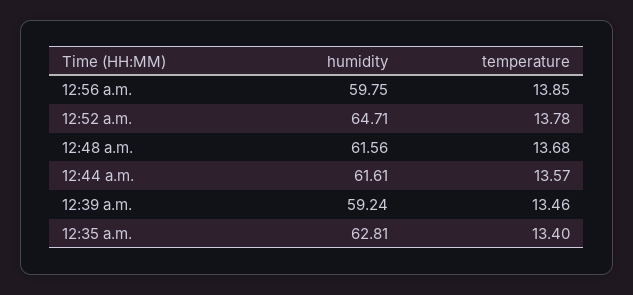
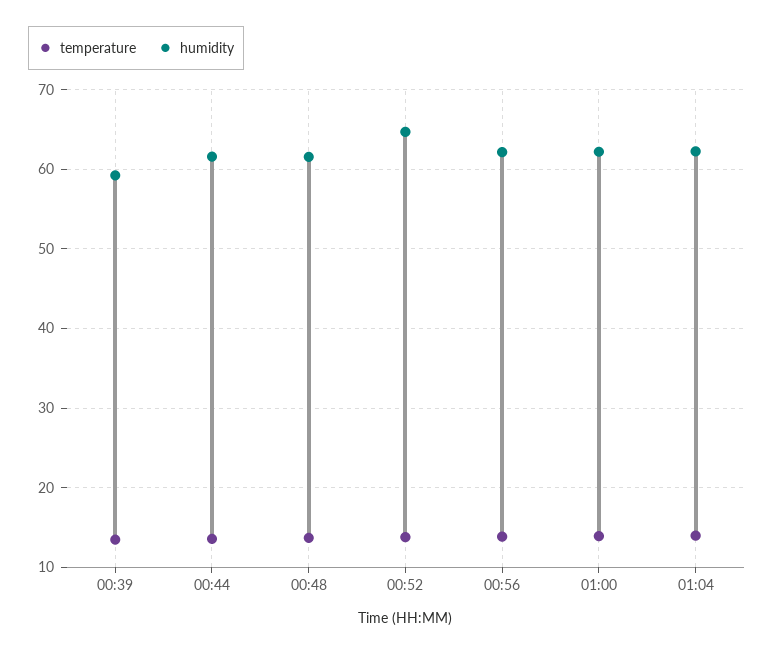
humidity, 12:56 a.m.: 59.75 -> 62
humidity, 12:35 a.m.: 62.81 -> none
temperature, 12:35 a.m.: 13.4 -> none
temperature, 01:00: none -> 14
humidity, 01:00: none -> 62
temperature, 01:04: none -> 14
humidity, 01:04: none -> 62

